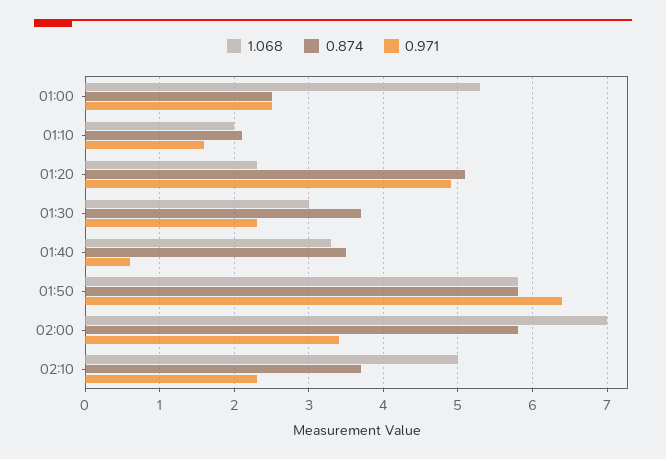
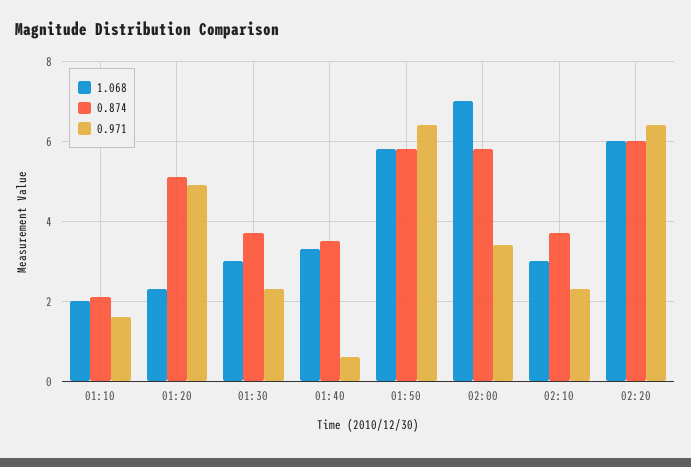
1.068, 01:00: 5.3 -> none
0.874, 01:00: 2.5 -> none
0.971, 01:00: 2.5 -> none
1.068, 02:10: 5 -> 3
1.068, 02:20: none -> 6
0.874, 02:20: none -> 6
0.971, 02:20: none -> 6.5

